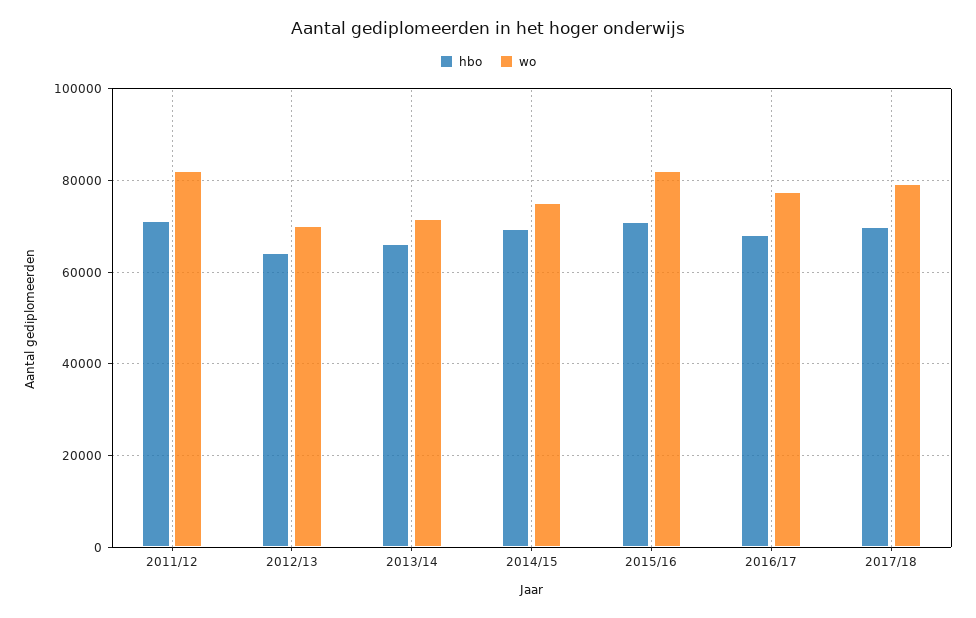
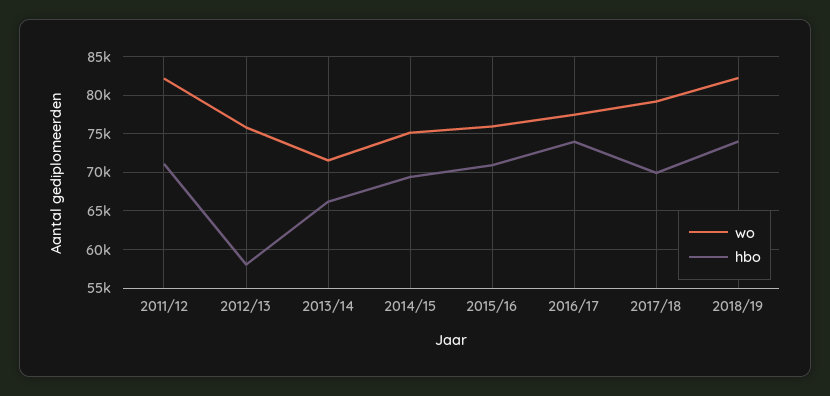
hbo, 2012/13: 64000 -> 58000
wo, 2012/13: 70000 -> 76000
wo, 2015/16: 82000 -> 76000
hbo, 2016/17: 68000 -> 74000
wo, 2018/19: none -> 82000
hbo, 2018/19: none -> 74000

